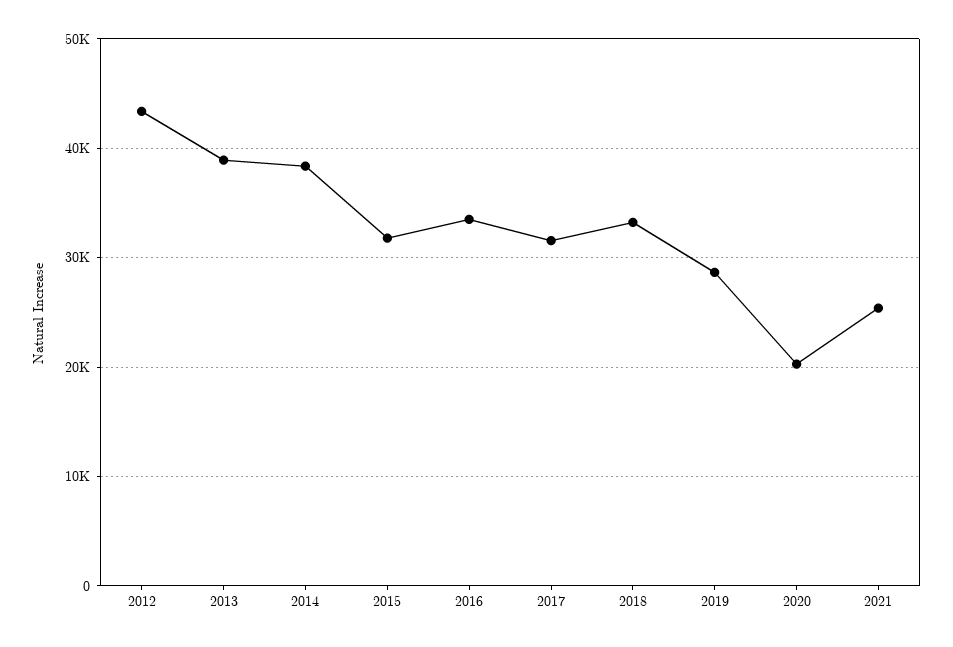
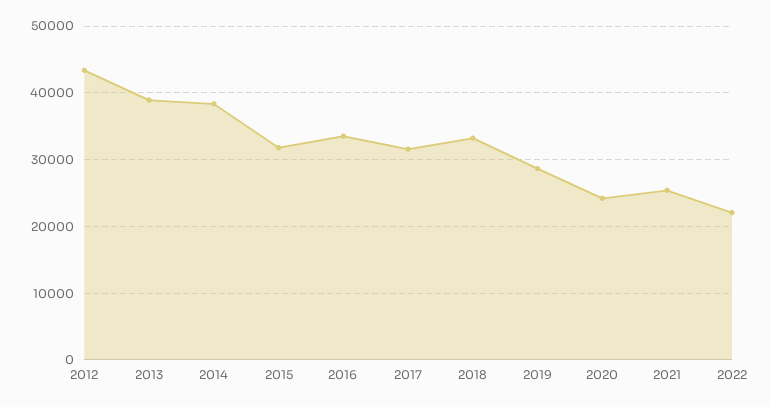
2020: 20000 -> 24000
2022: none -> 22000

